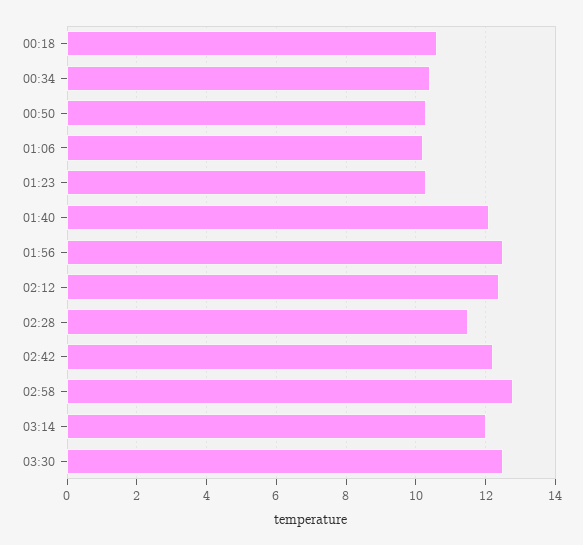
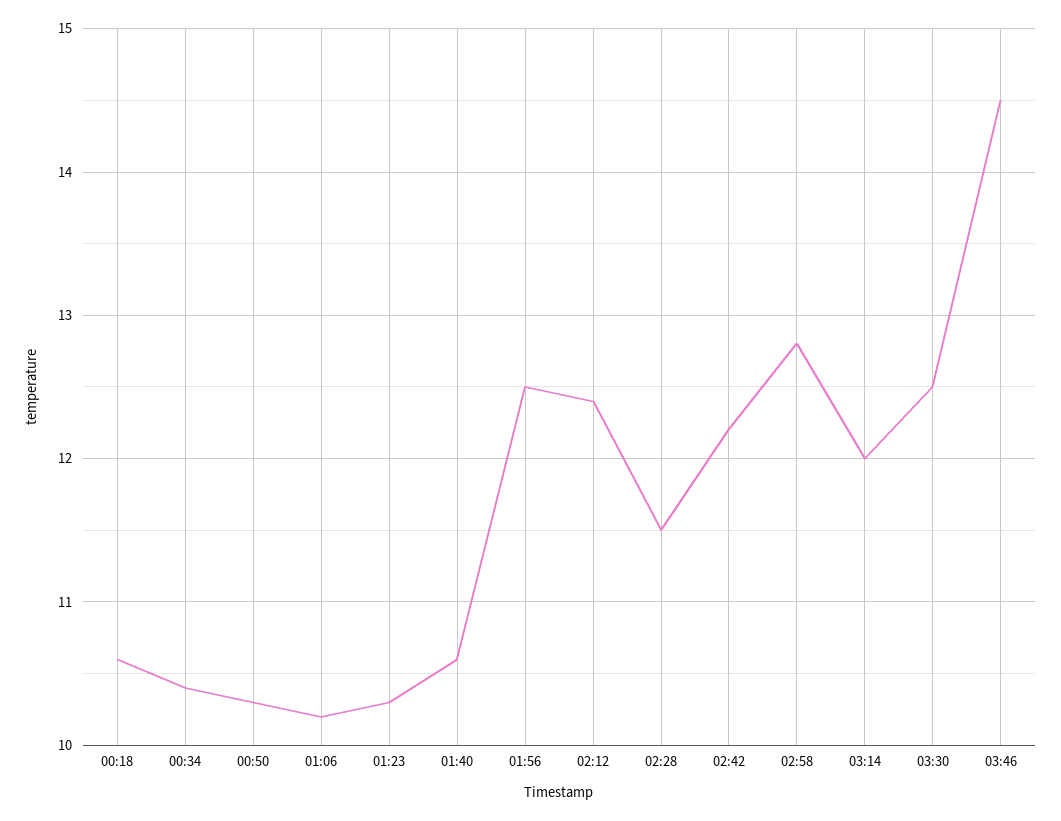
01:40: 12 -> 10.6
03:46: none -> 14.5

